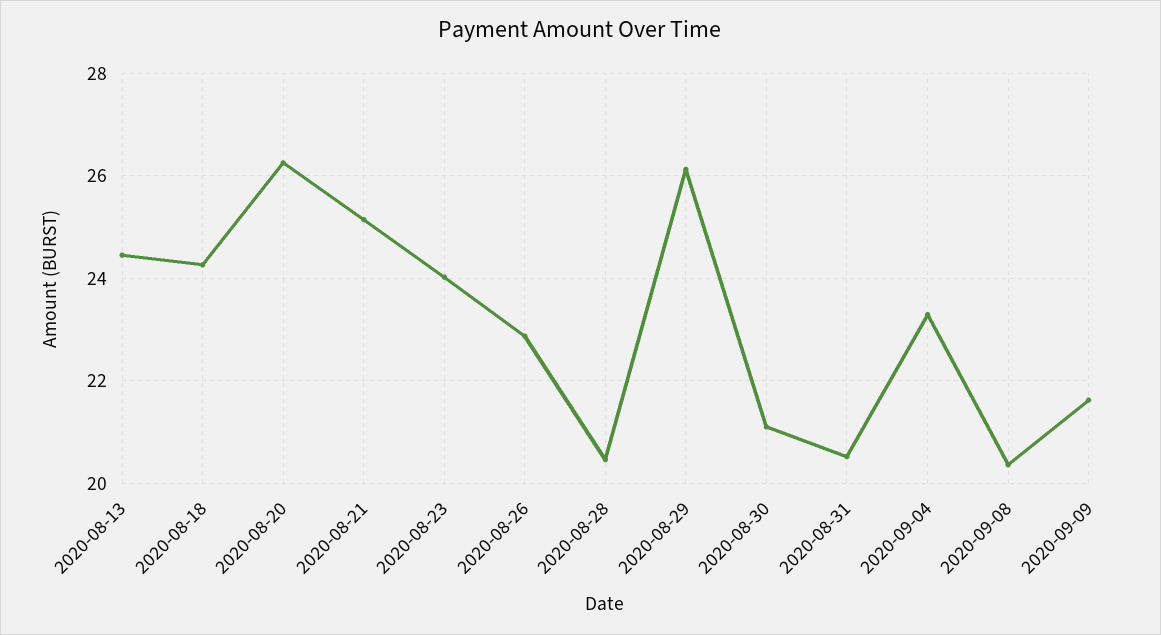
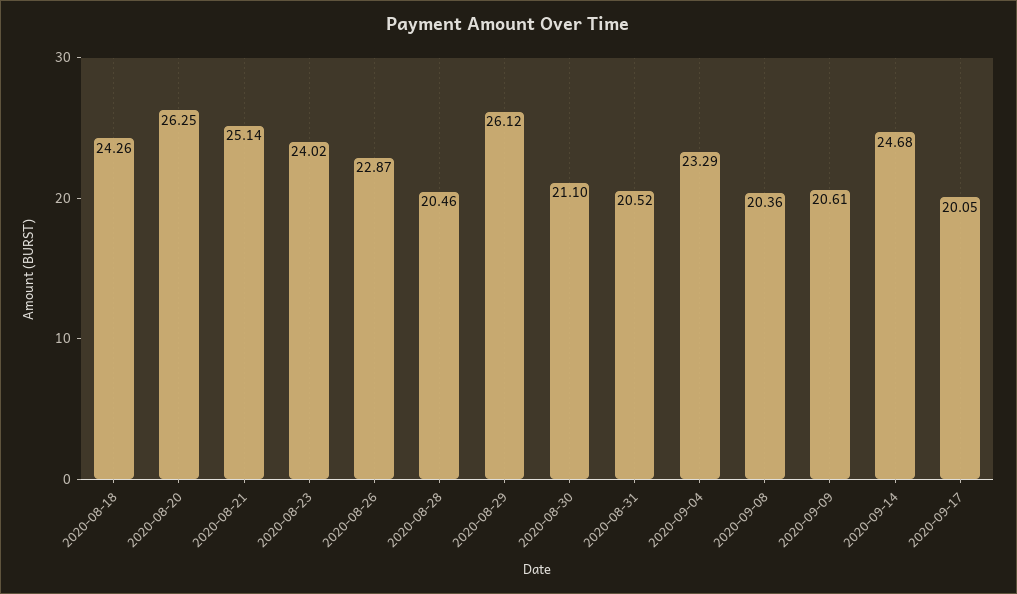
2020-08-13: 24.4 -> none
2020-09-09: 21.6 -> 20.61
2020-09-14: none -> 24.68
2020-09-17: none -> 20.05

